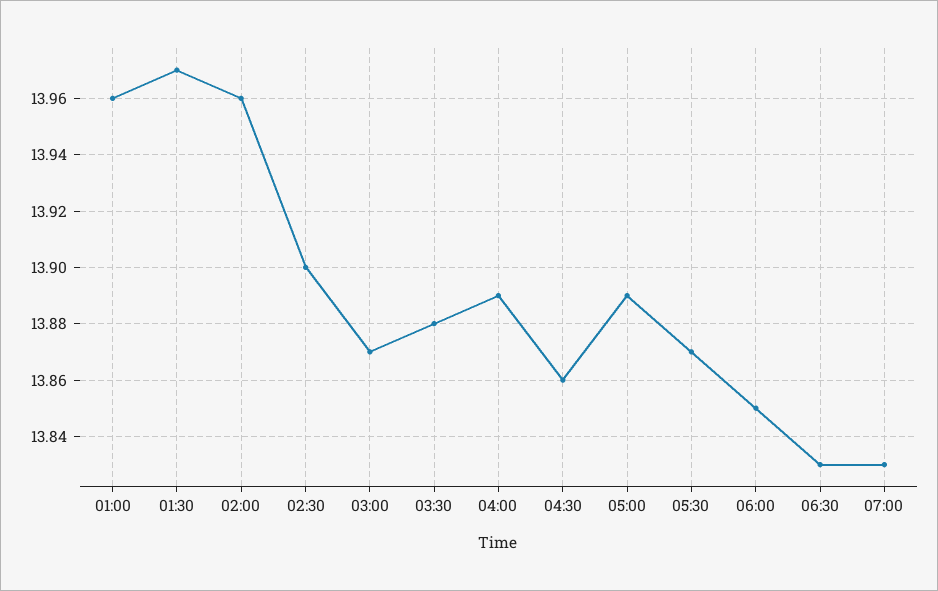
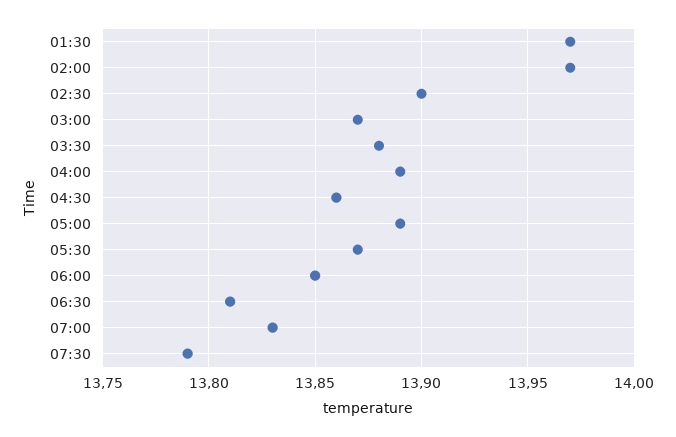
01:00: 13.96 -> none
02:00: 13.96 -> 13.97
06:30: 13.83 -> 13.81
07:30: none -> 13.79

